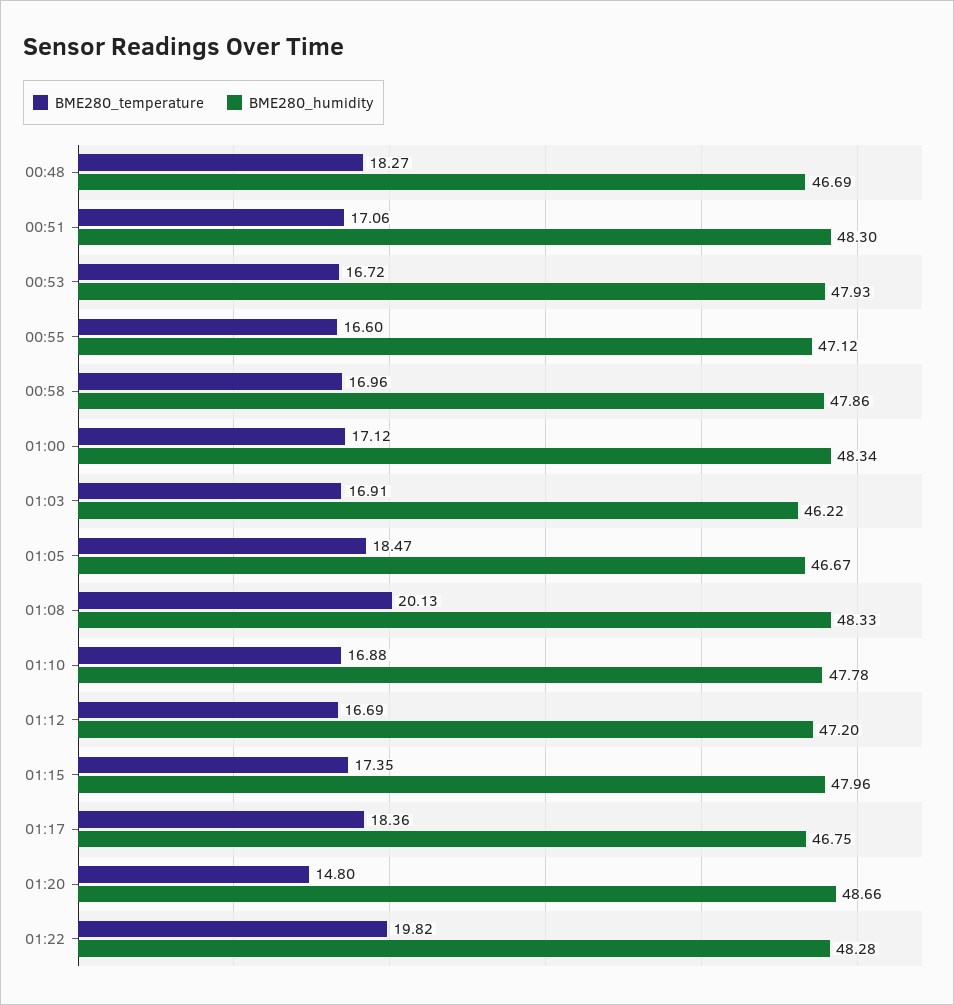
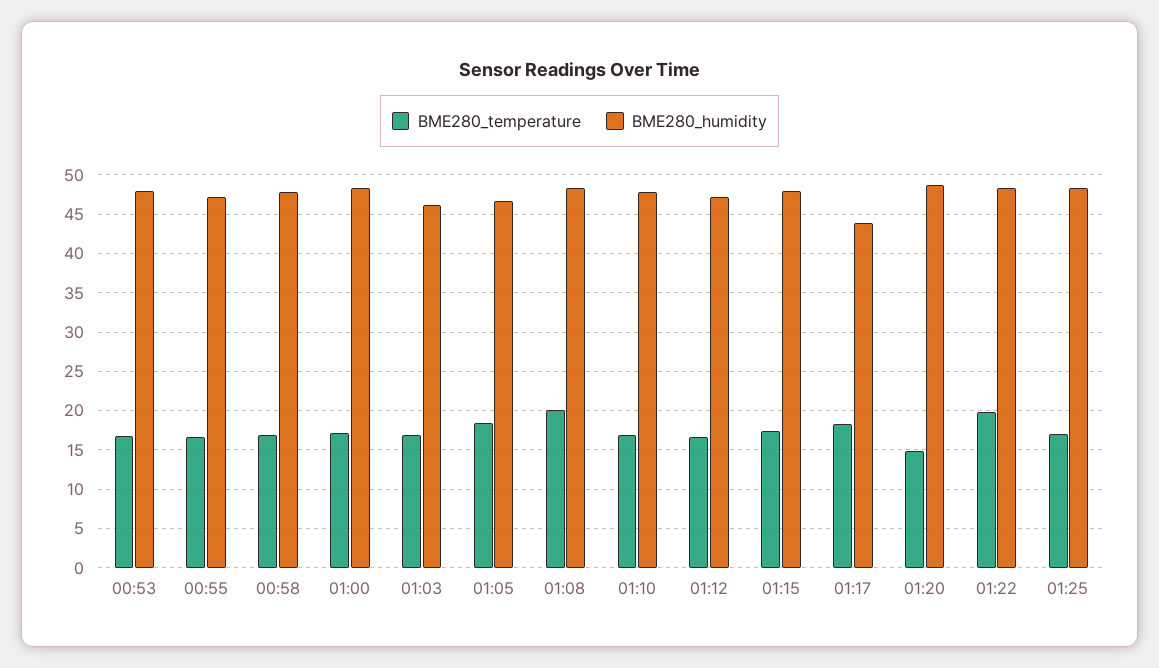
BME280_temperature, 00:48: 18.27 -> none
BME280_humidity, 00:48: 46.69 -> none
BME280_temperature, 00:51: 17.06 -> none
BME280_humidity, 00:51: 48.3 -> none
BME280_humidity, 01:17: 46.75 -> 44
BME280_temperature, 01:25: none -> 17
BME280_humidity, 01:25: none -> 48

